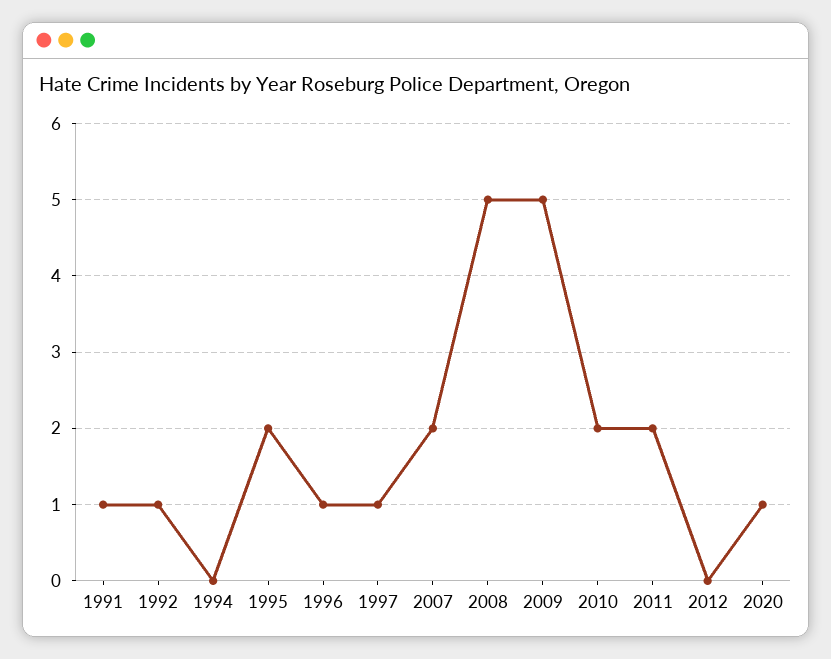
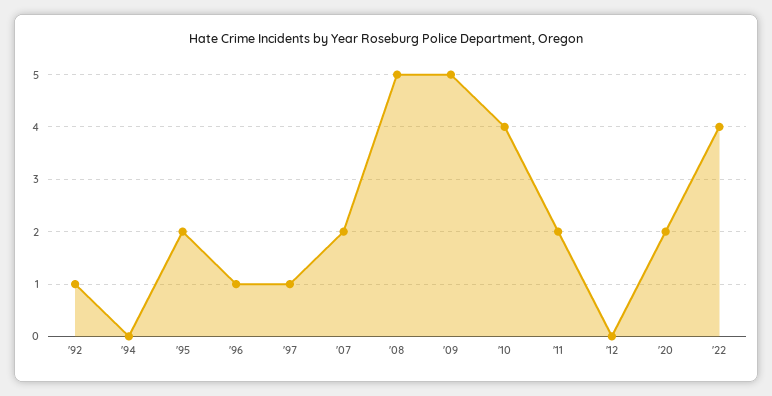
1991: 1 -> none
2010: 2 -> 4
2020: 1 -> 2
'22: none -> 4

